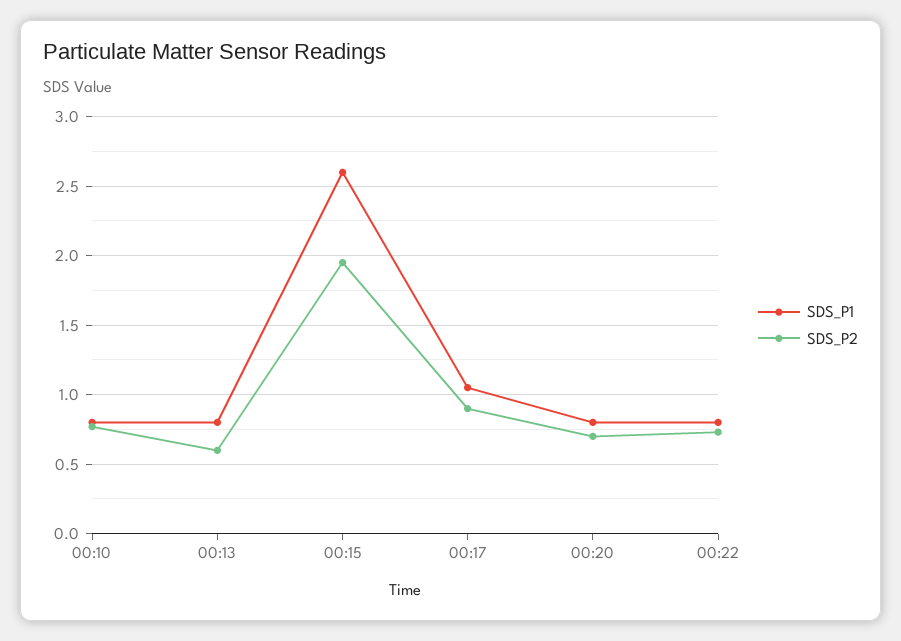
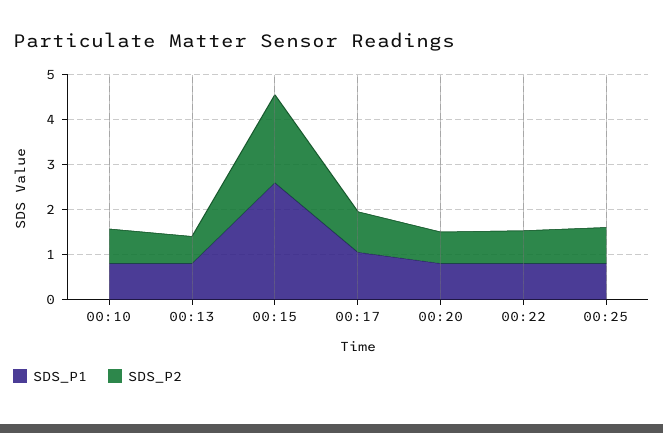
SDS_P1, 00:25: none -> 0.8
SDS_P2, 00:25: none -> 0.8

